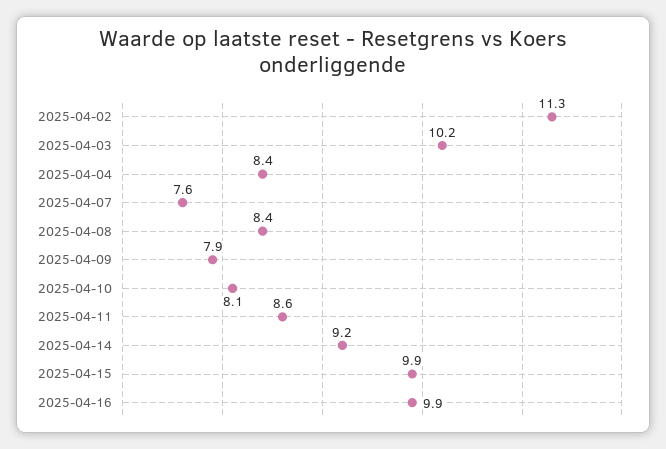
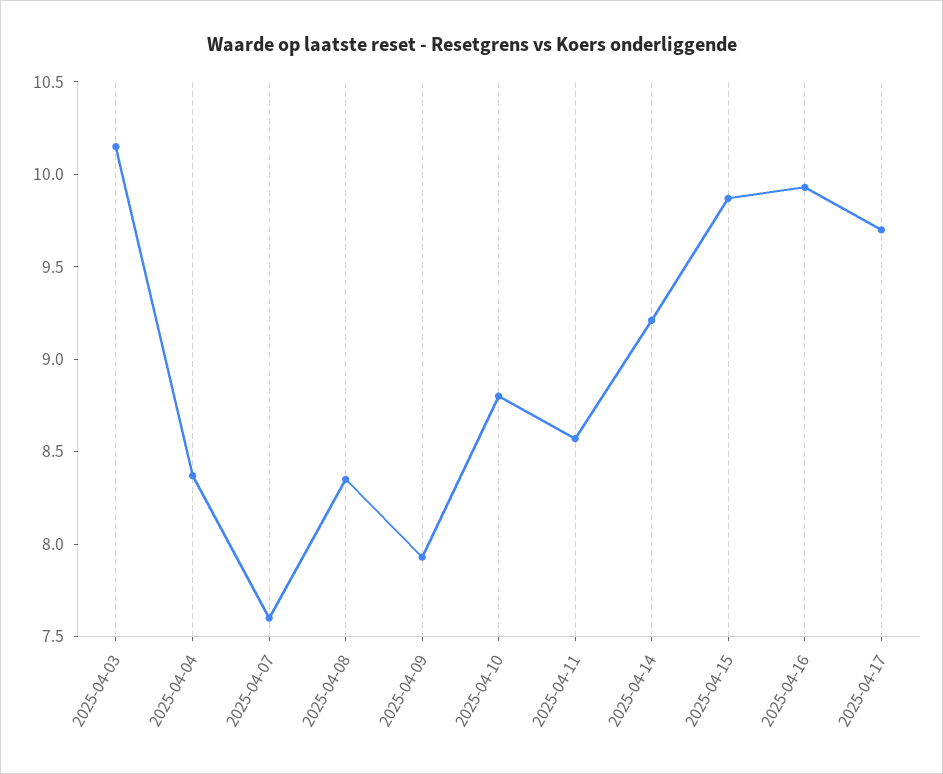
2025-04-02: 11.3 -> none
2025-04-10: 8.1 -> 8.8
2025-04-17: none -> 9.7

